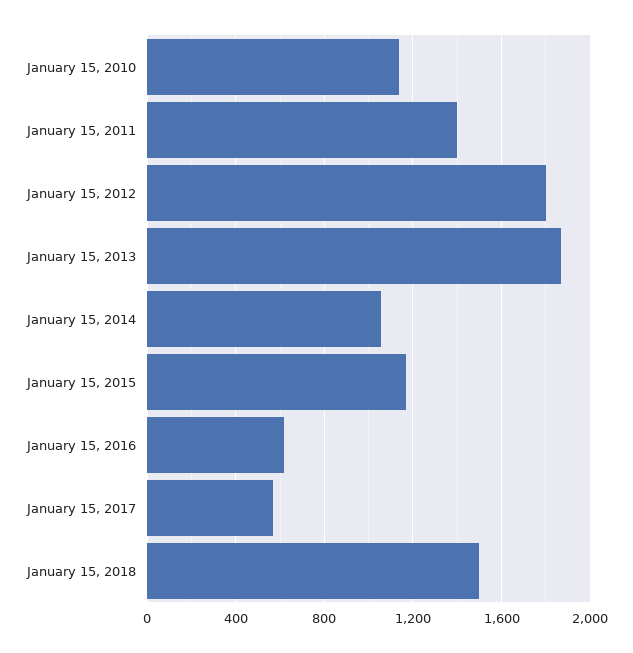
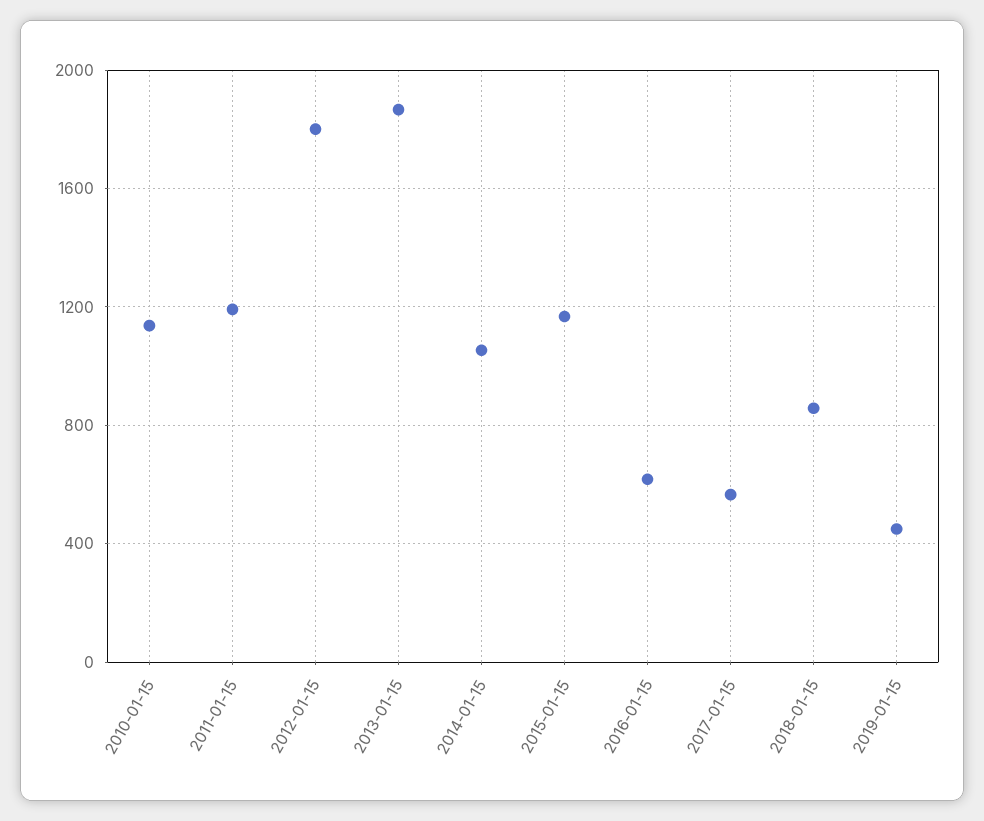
January 15, 2011: 1400 -> 1200
January 15, 2018: 1500 -> 850
2019-01-15: none -> 450

